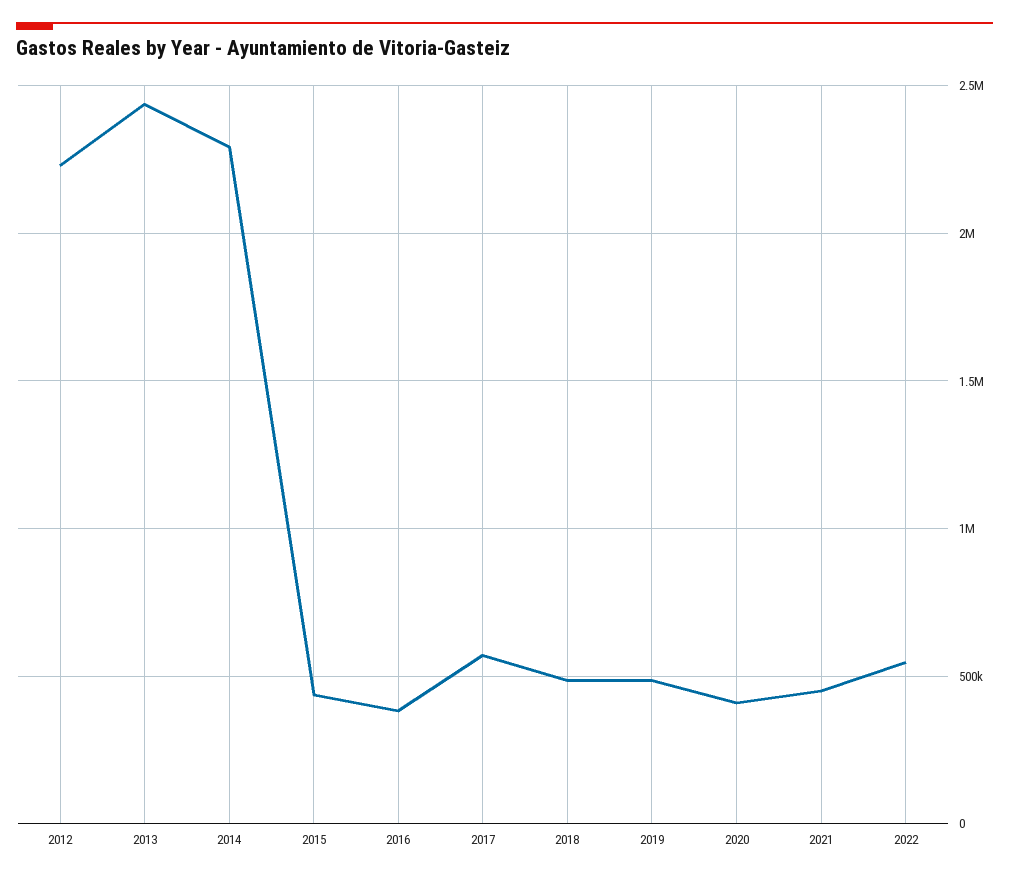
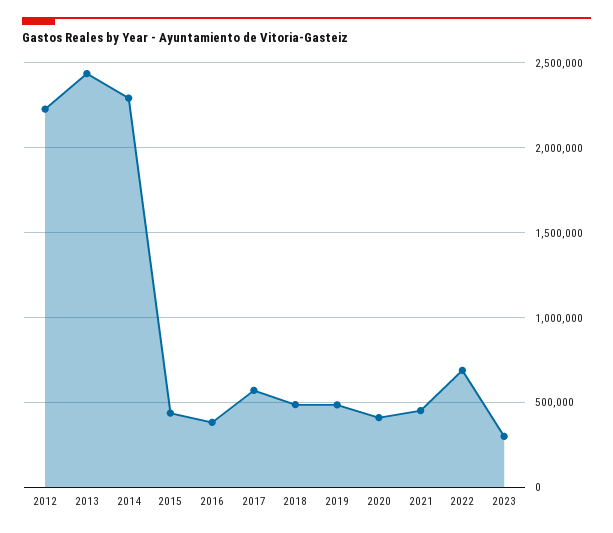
2022: 550000 -> 700000
2023: none -> 300000

